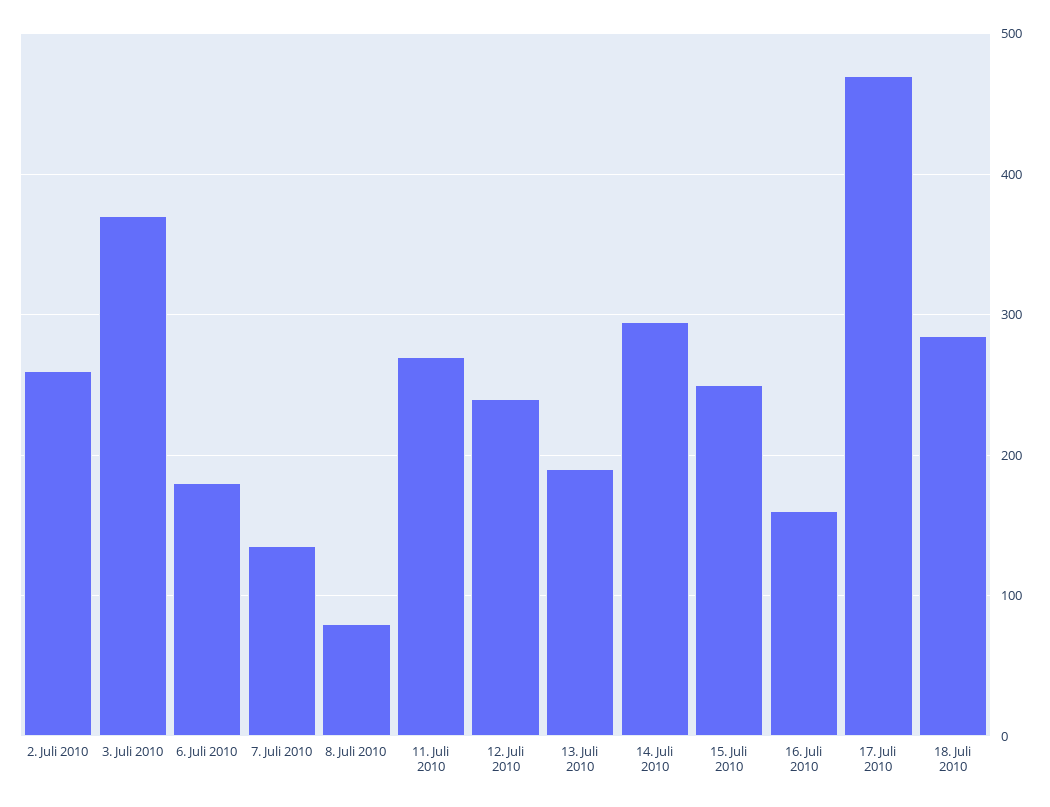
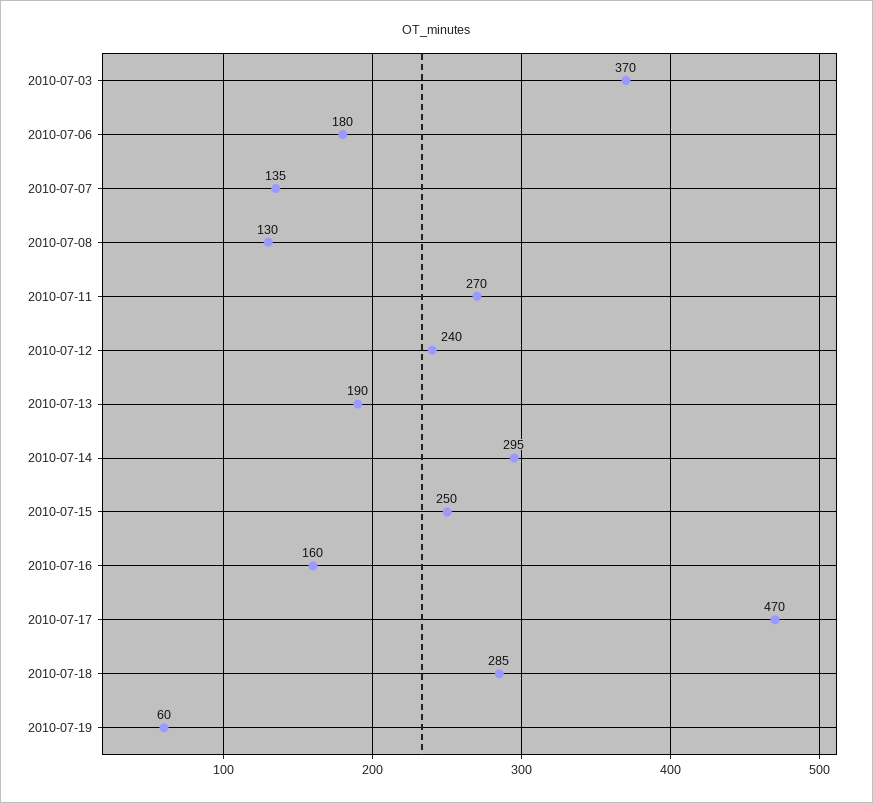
2. Juli 2010: 260 -> none
8. Juli 2010: 80 -> 130
2010-07-19: none -> 60

